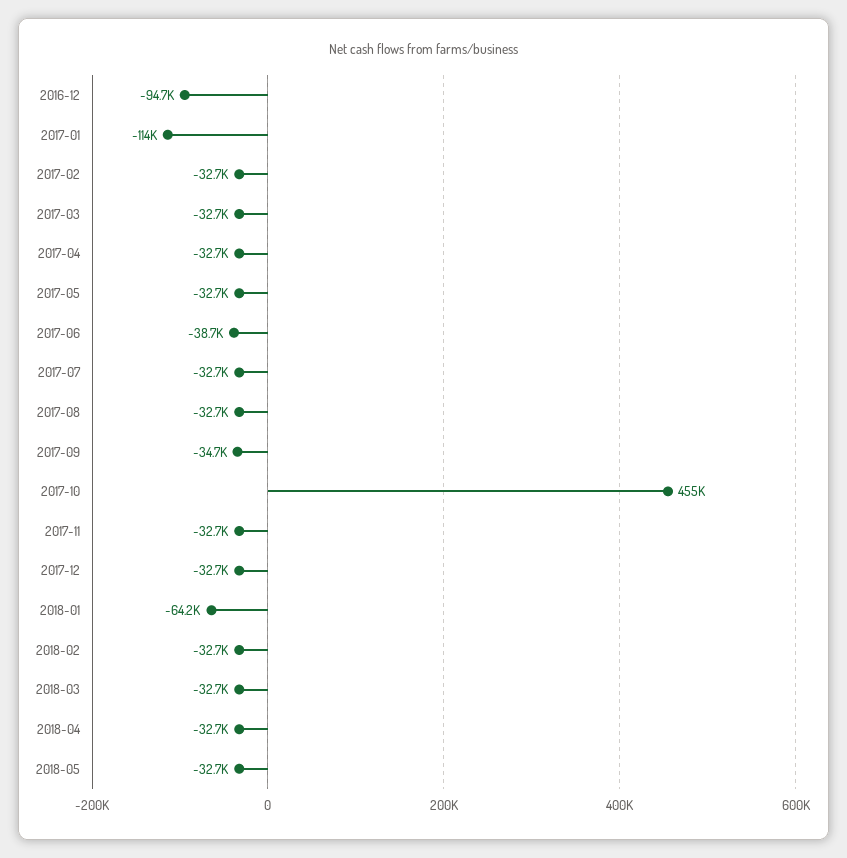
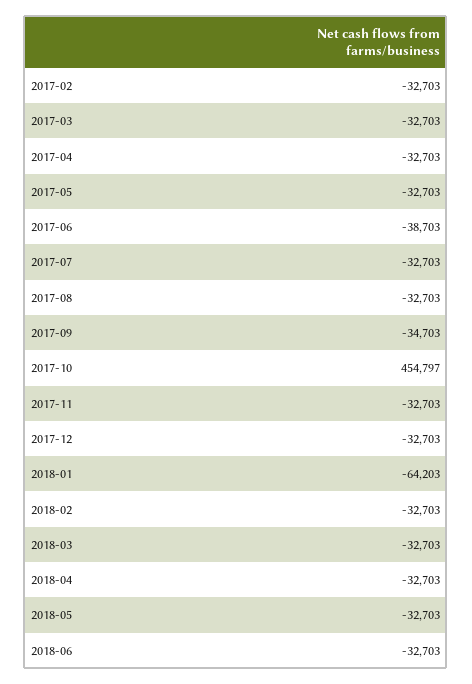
2016-12: -94700 -> none
2017-01: -114000 -> none
2018-06: none -> -32703

